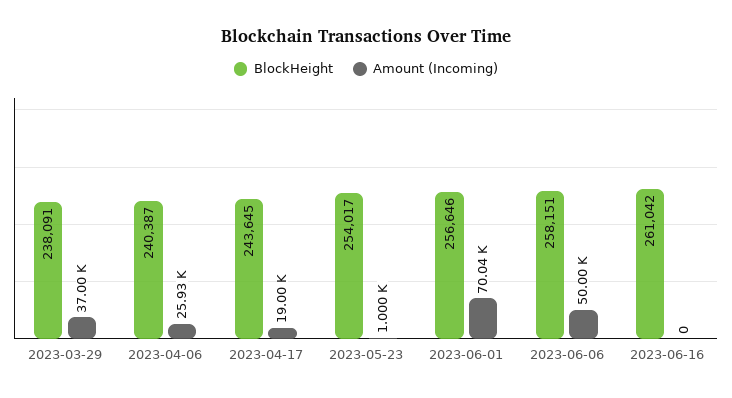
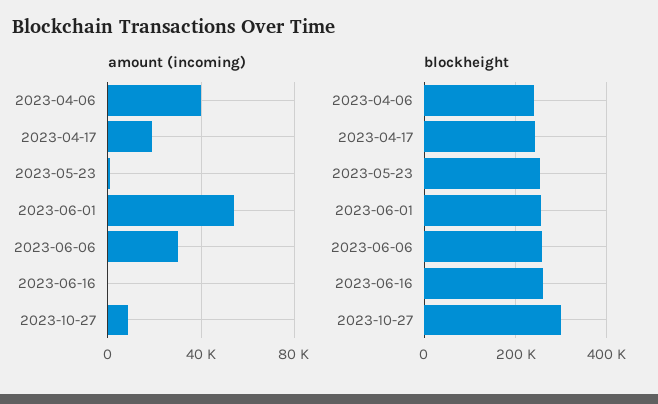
BlockHeight, 2023-03-29: 238091 -> none
Amount (Incoming), 2023-03-29: 37000 -> none
Amount (Incoming), 2023-04-06: 25930 -> 40000
Amount (Incoming), 2023-06-01: 70040 -> 55000
Amount (Incoming), 2023-06-06: 50000 -> 30000
Amount (Incoming), 2023-10-27: none -> 10000
BlockHeight, 2023-10-27: none -> 300000

